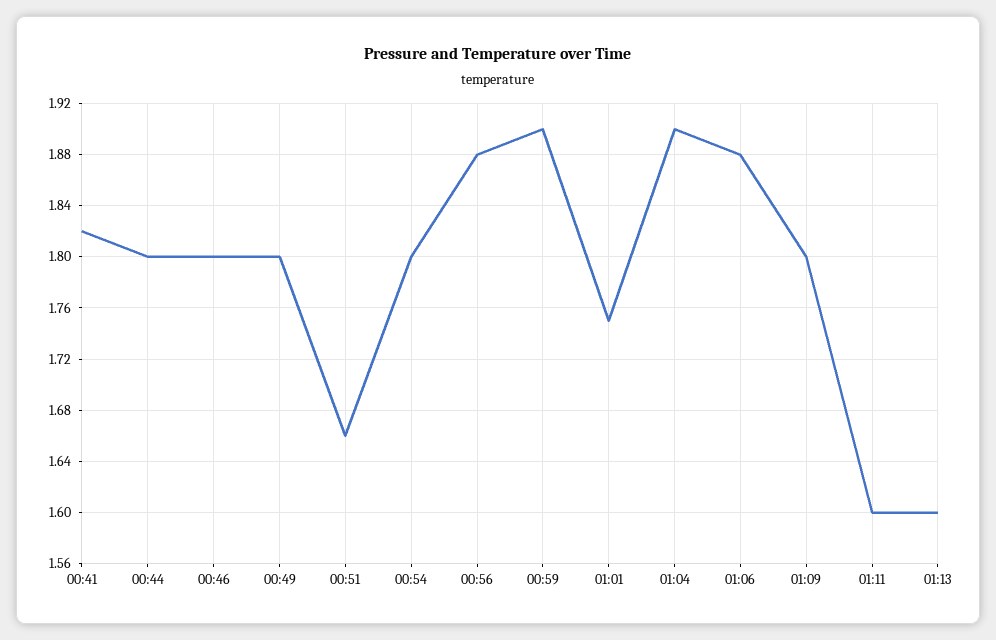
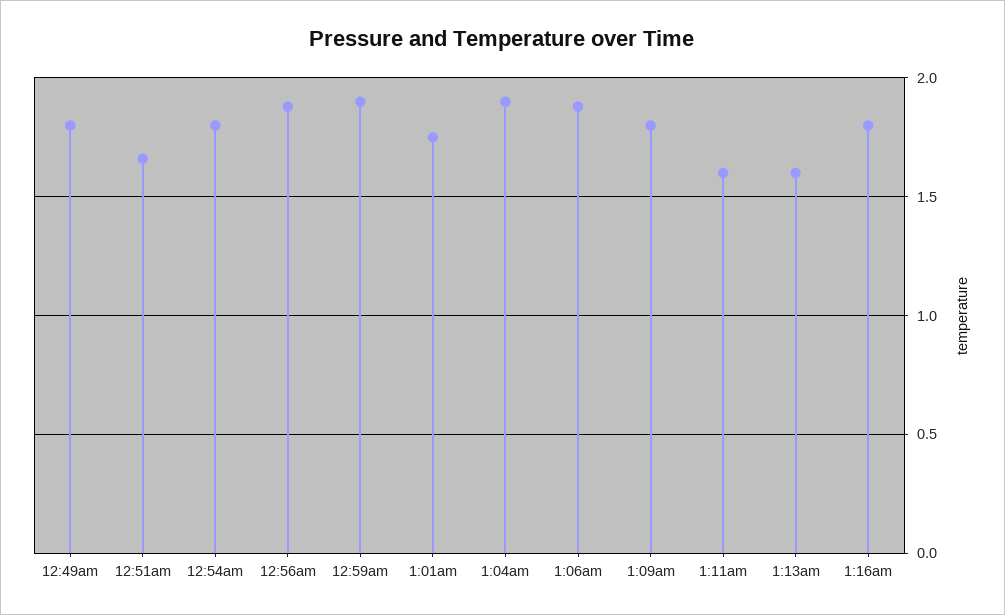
00:41: 1.82 -> none
00:44: 1.8 -> none
00:46: 1.8 -> none
1:16am: none -> 1.8

